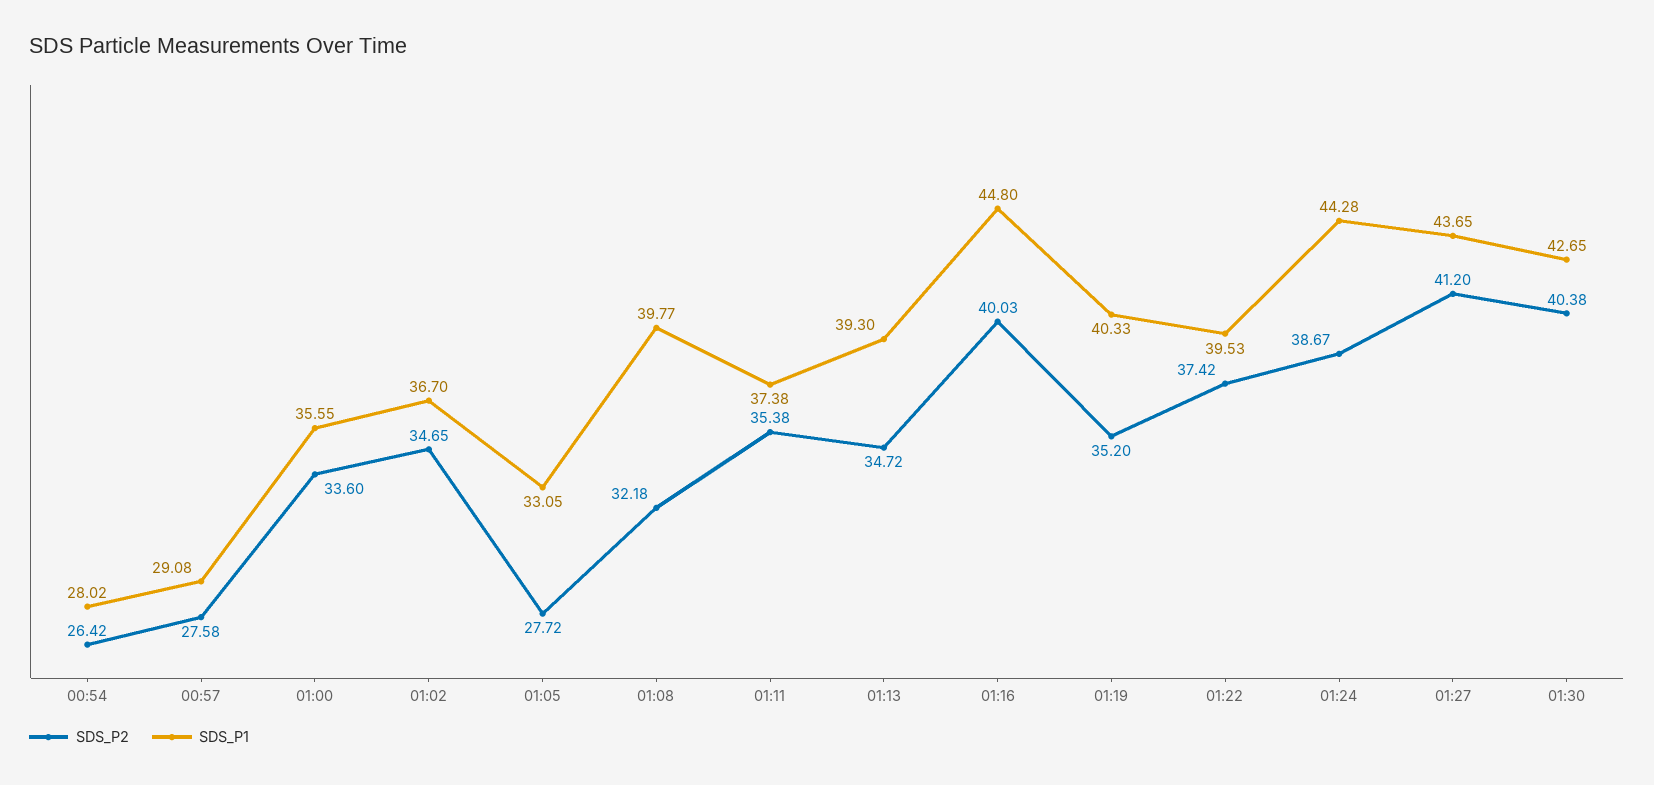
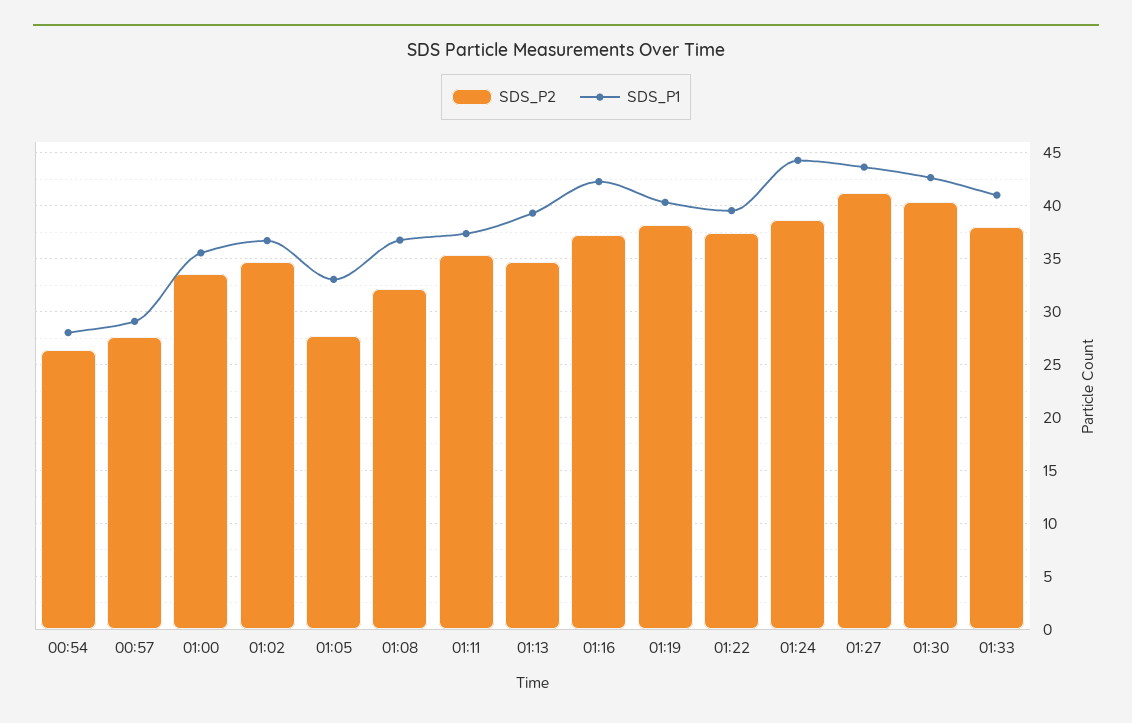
SDS_P1, 01:08: 39.77 -> 37
SDS_P2, 01:16: 40.03 -> 37
SDS_P1, 01:16: 44.8 -> 42
SDS_P2, 01:19: 35.2 -> 38
SDS_P2, 01:33: none -> 38
SDS_P1, 01:33: none -> 41

